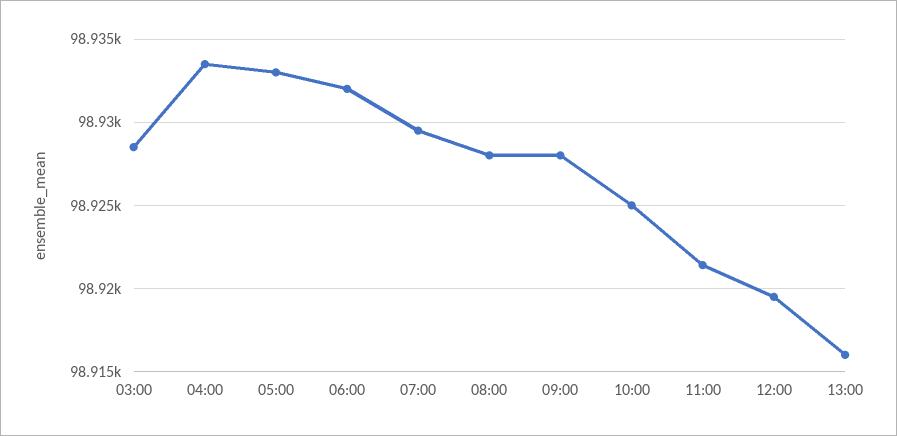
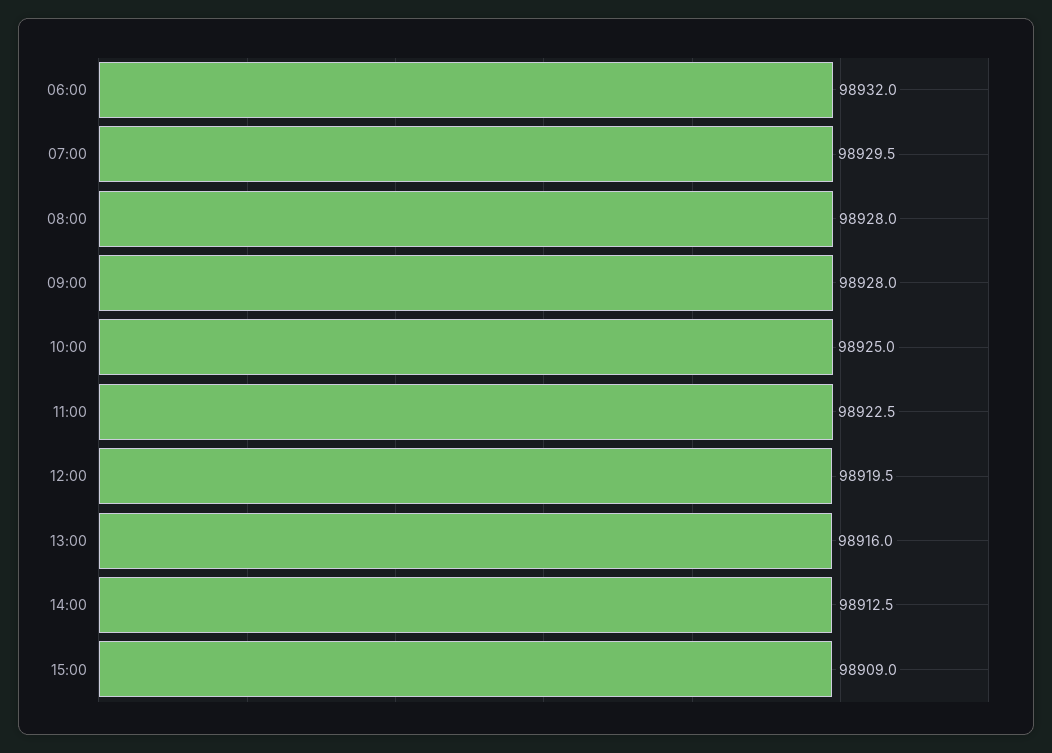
03:00: 98928.5 -> none
04:00: 98933.5 -> none
05:00: 98933 -> none
11:00: 98921.5 -> 98922.5
14:00: none -> 98912.5
15:00: none -> 98909

